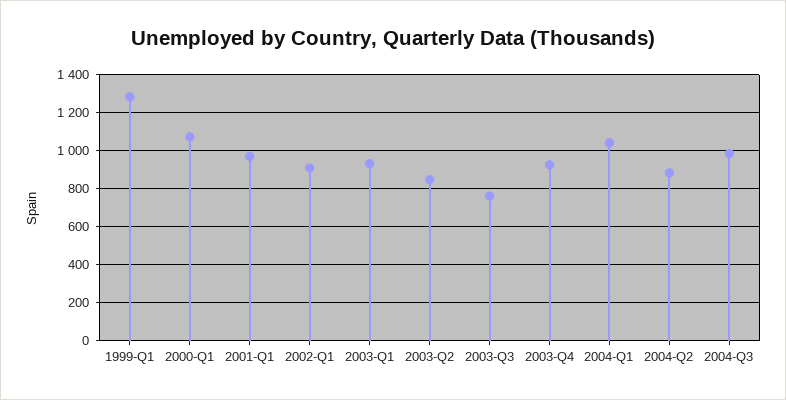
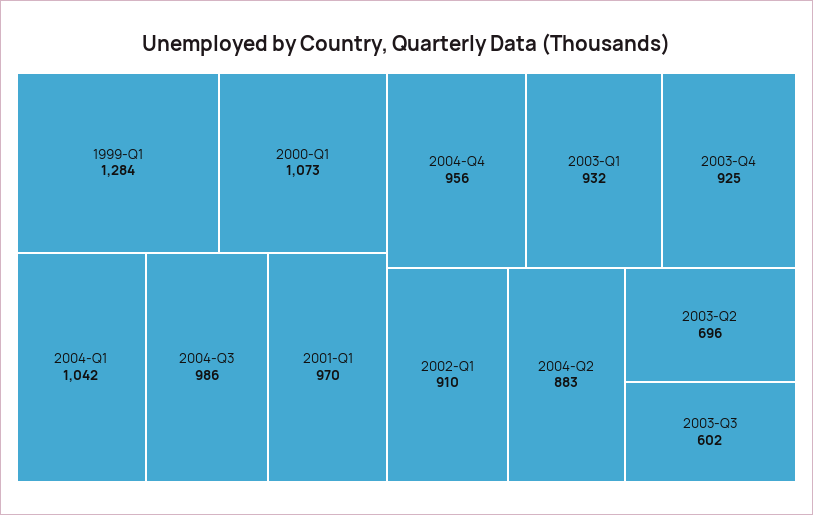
2003-Q2: 850 -> 696
2003-Q3: 750 -> 602
2004-Q4: none -> 956

